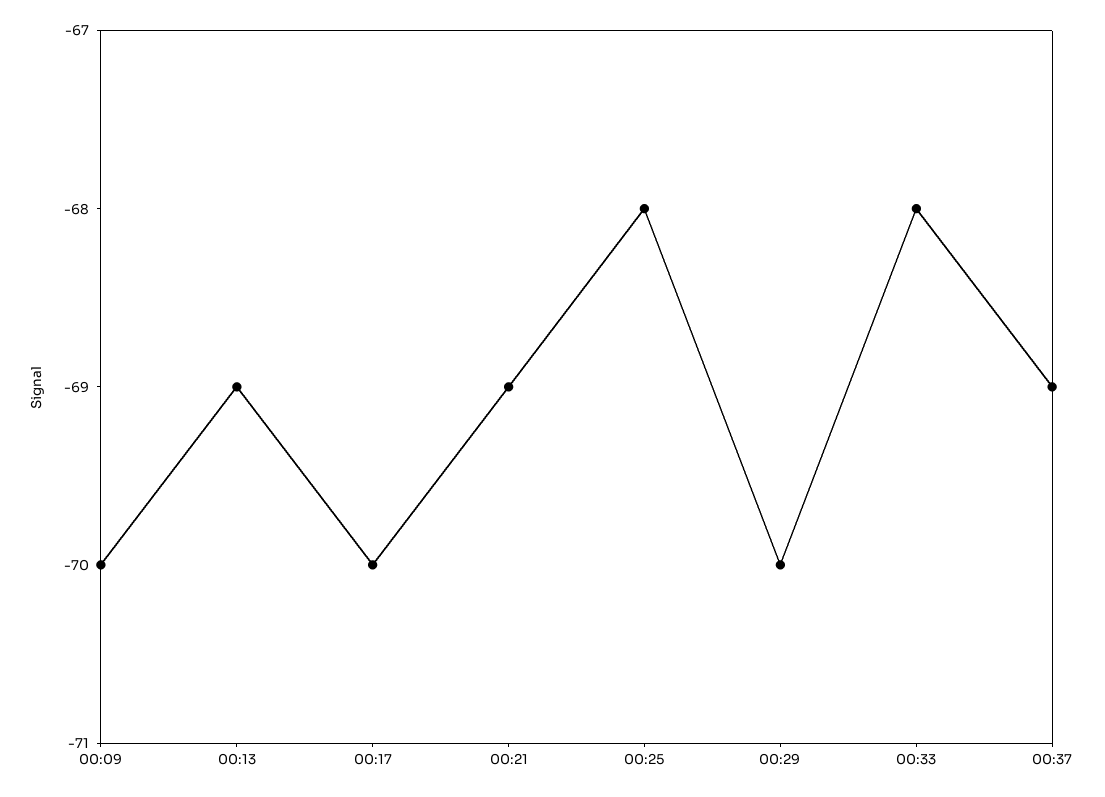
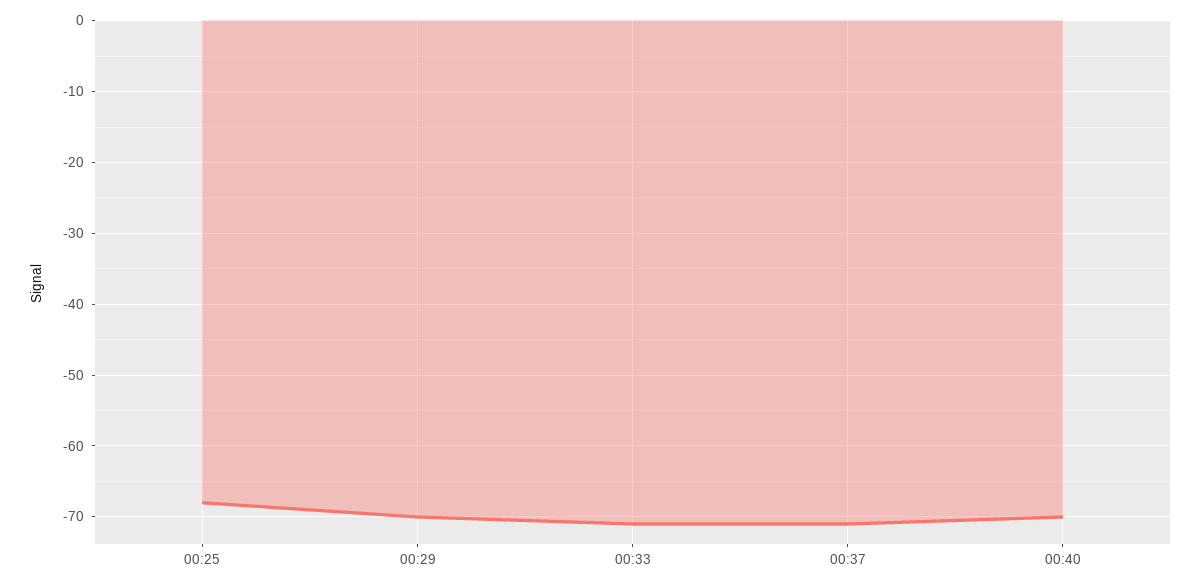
00:09: -70 -> none
00:13: -69 -> none
00:17: -70 -> none
00:21: -69 -> none
00:33: -68 -> -71
00:37: -69 -> -71
00:40: none -> -70

